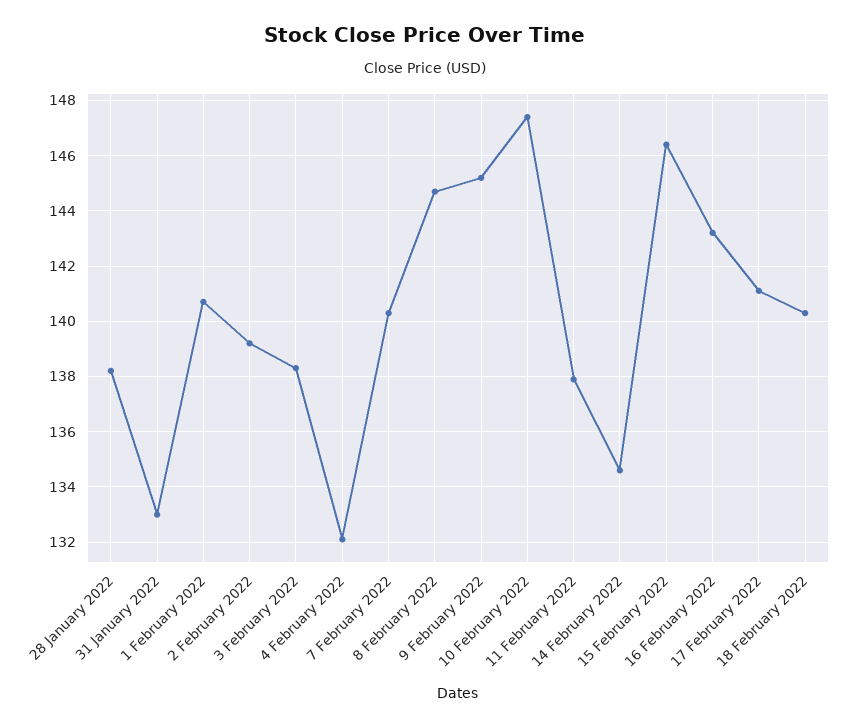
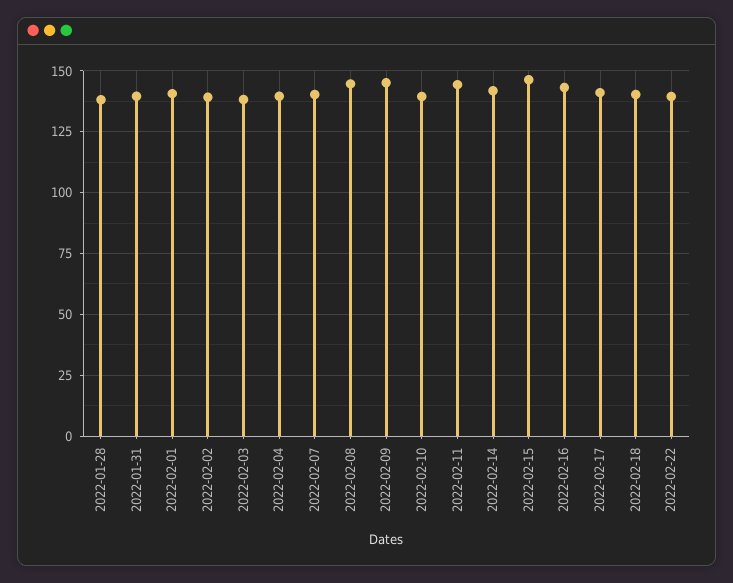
31 January 2022: 133 -> 140
4 February 2022: 132 -> 140
10 February 2022: 147.5 -> 140
11 February 2022: 138 -> 145
14 February 2022: 134.5 -> 142.5
2022-02-22: none -> 140

